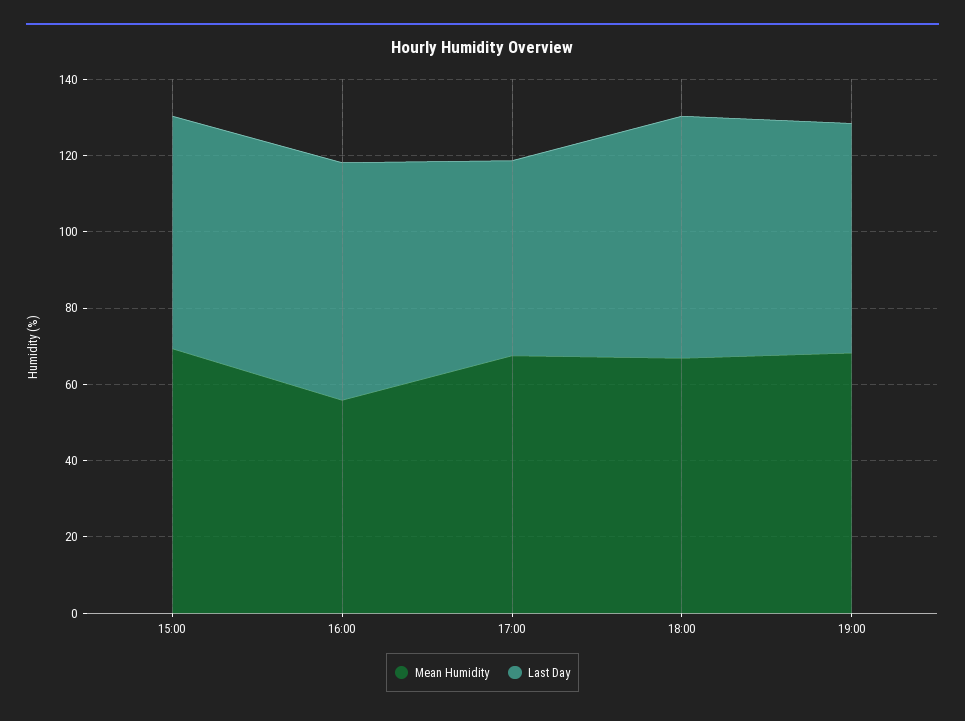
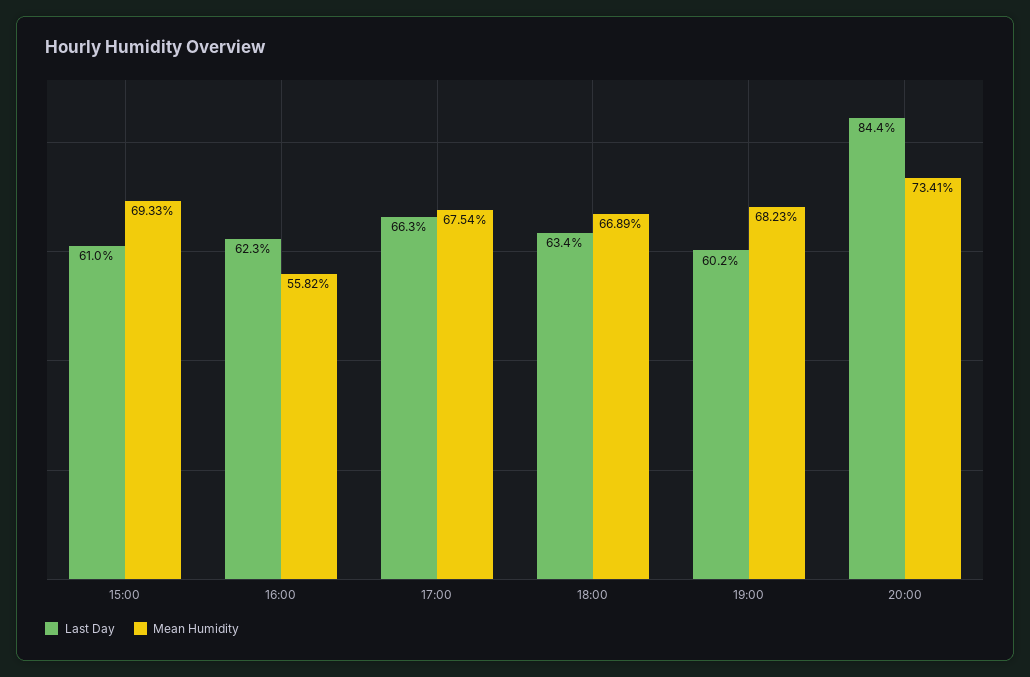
Last Day, 17:00: 50 -> 66.3
Last Day, 20:00: none -> 84.4
Mean Humidity, 20:00: none -> 73.41

